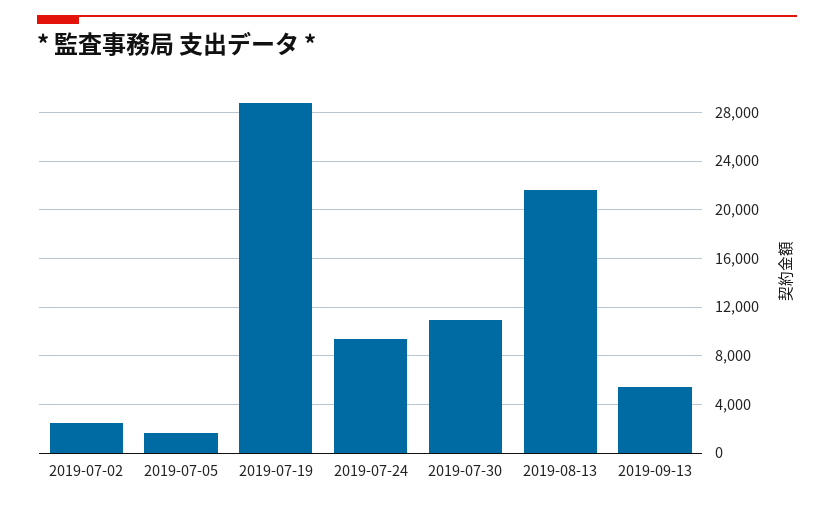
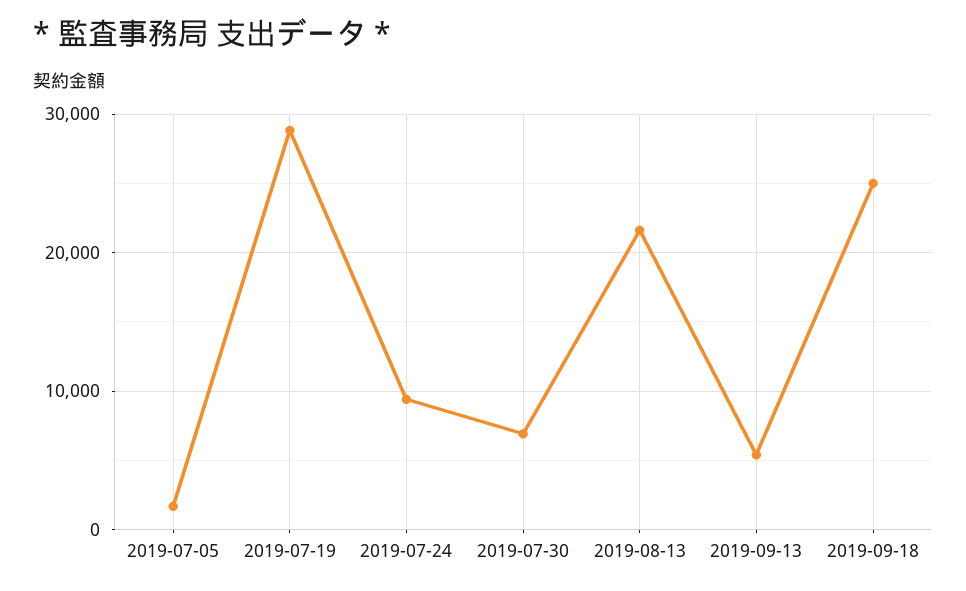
2019-07-02: 2500 -> none
2019-07-30: 11000 -> 7000
2019-09-18: none -> 25000

